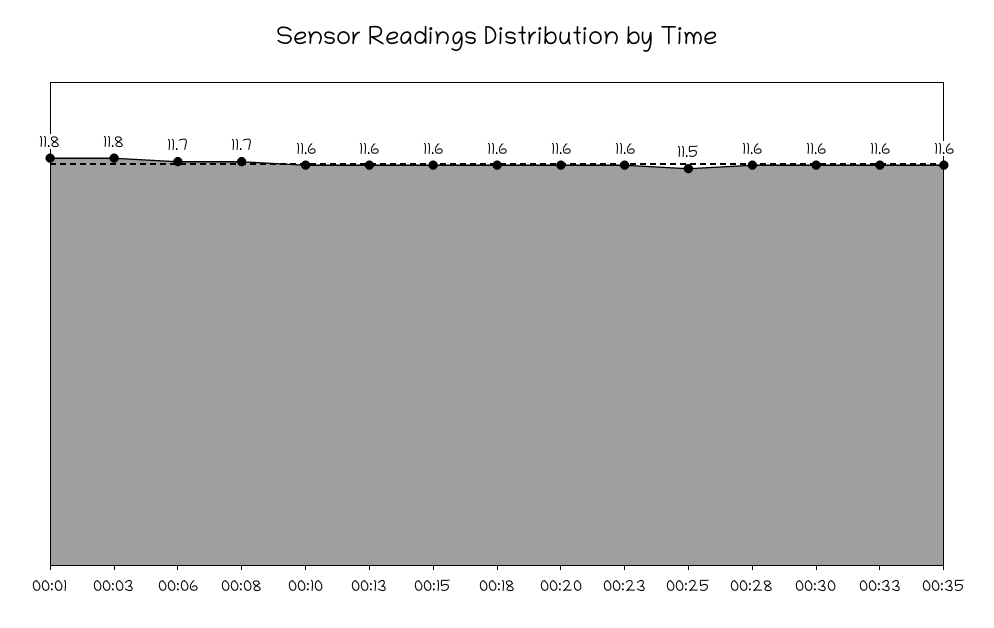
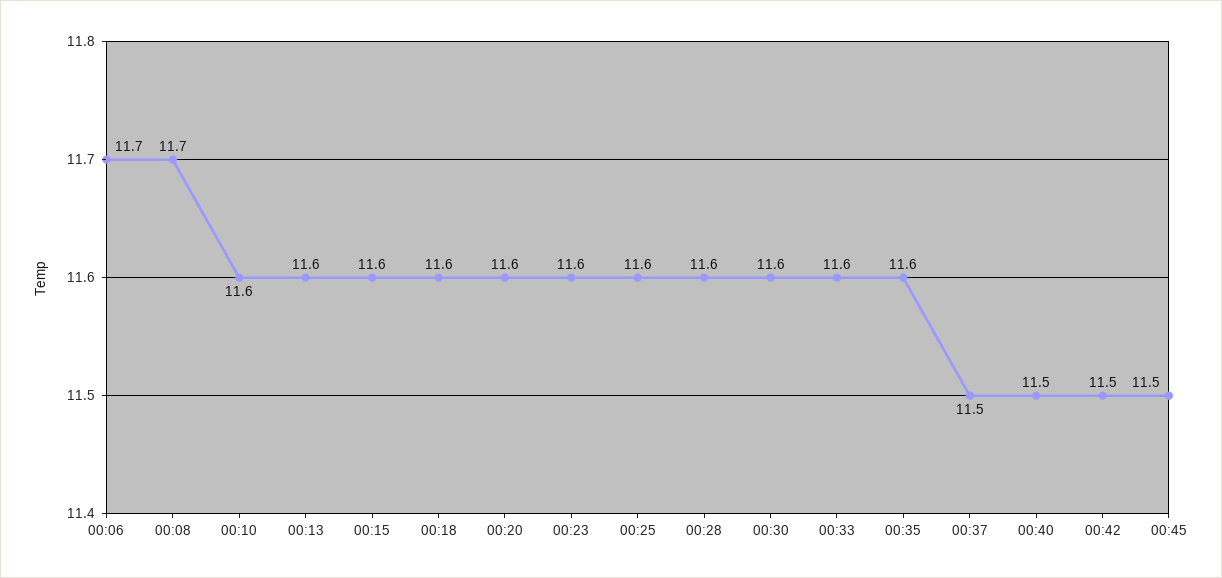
00:01: 11.8 -> none
00:03: 11.8 -> none
00:25: 11.5 -> 11.6
00:37: none -> 11.5
00:40: none -> 11.5
00:42: none -> 11.5
00:45: none -> 11.5

